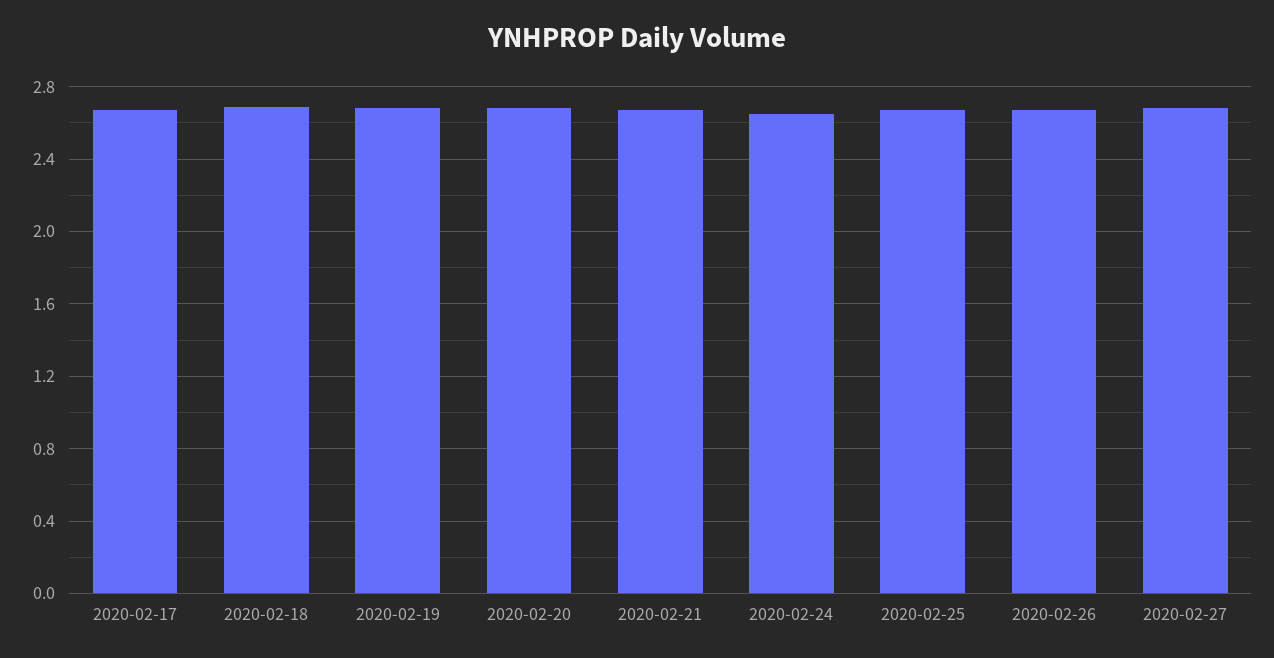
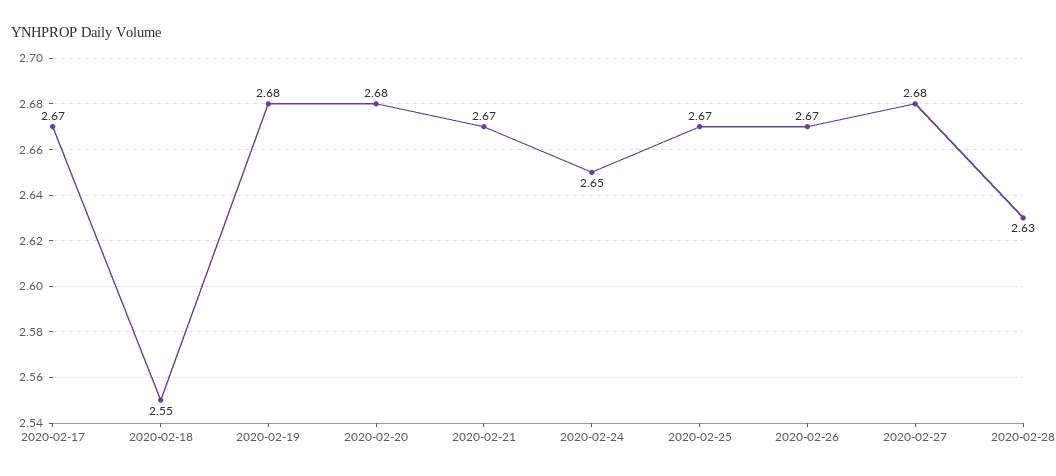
2020-02-18: 2.7 -> 2.55
2020-02-28: none -> 2.63

